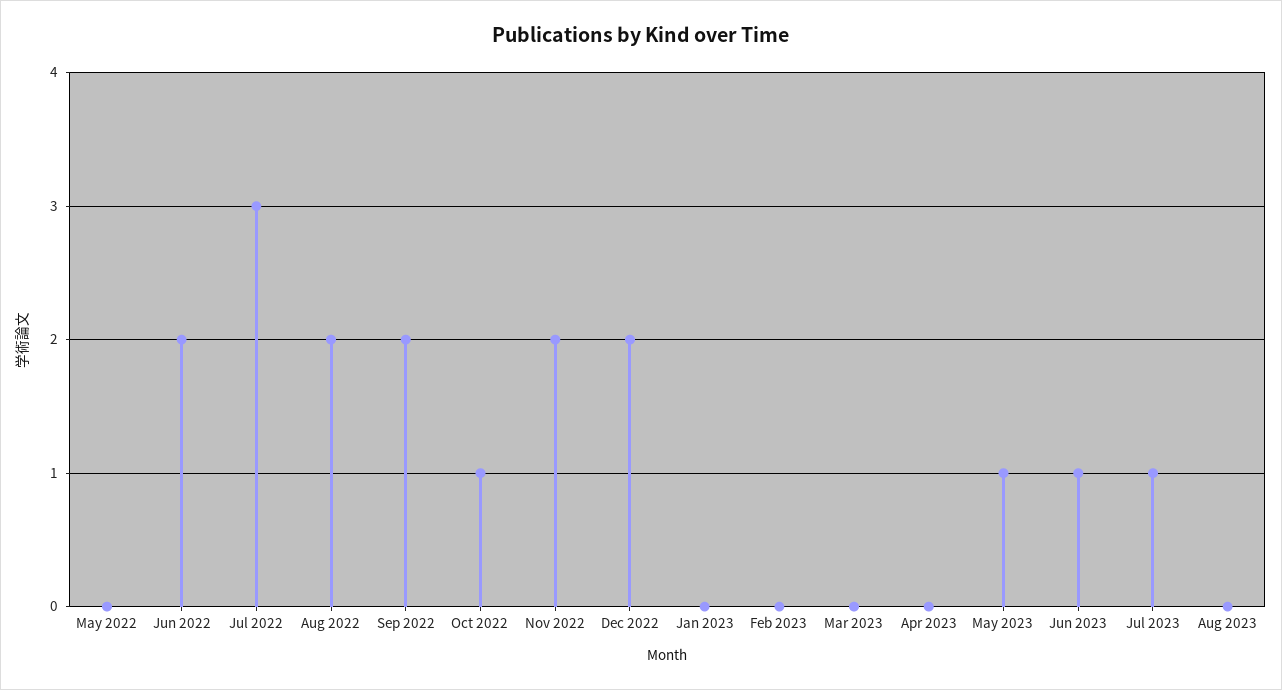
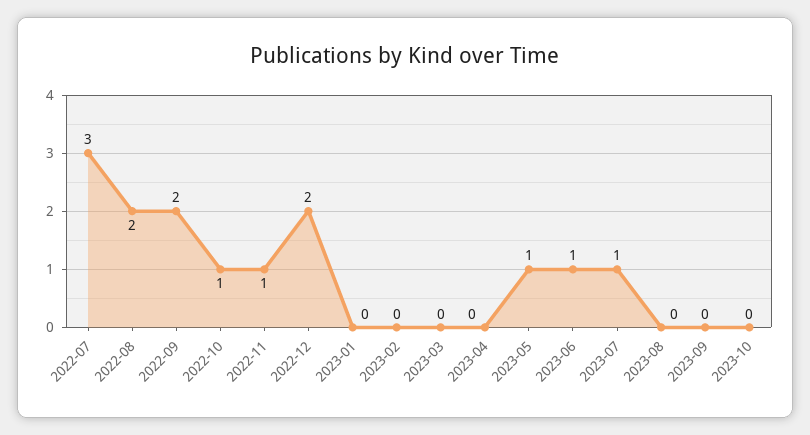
May 2022: 0 -> none
Jun 2022: 2 -> none
Nov 2022: 2 -> 1
2023-09: none -> 0
2023-10: none -> 0

